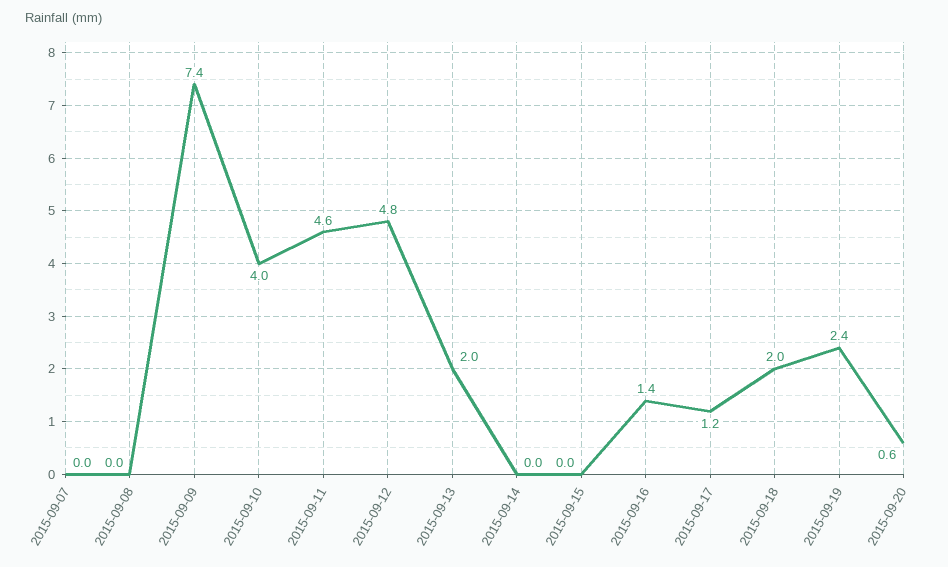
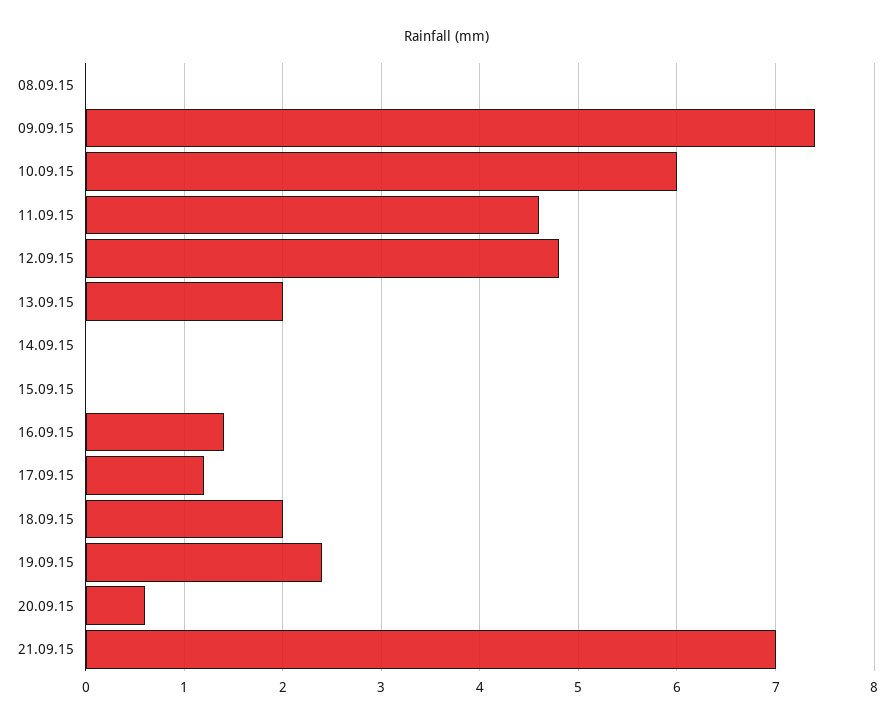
2015-09-07: 0 -> none
2015-09-10: 4 -> 6
21.09.15: none -> 7

